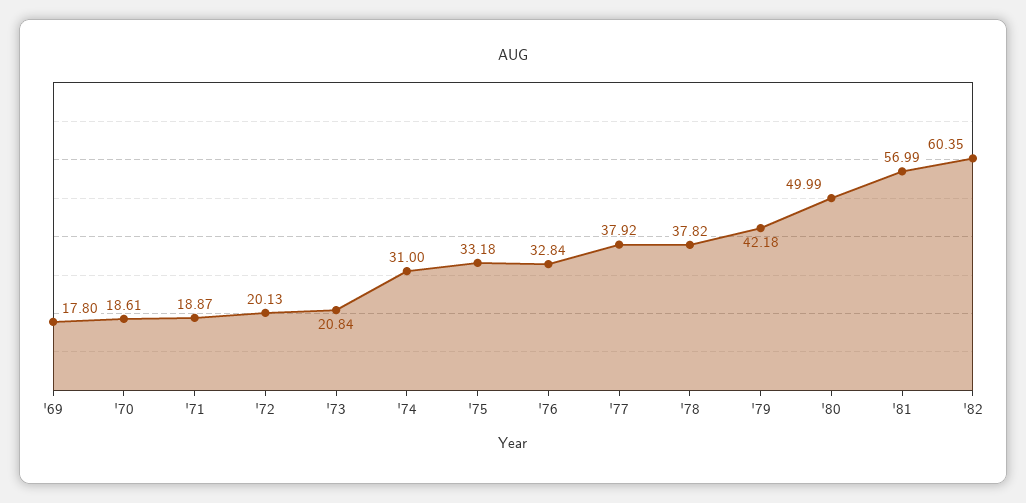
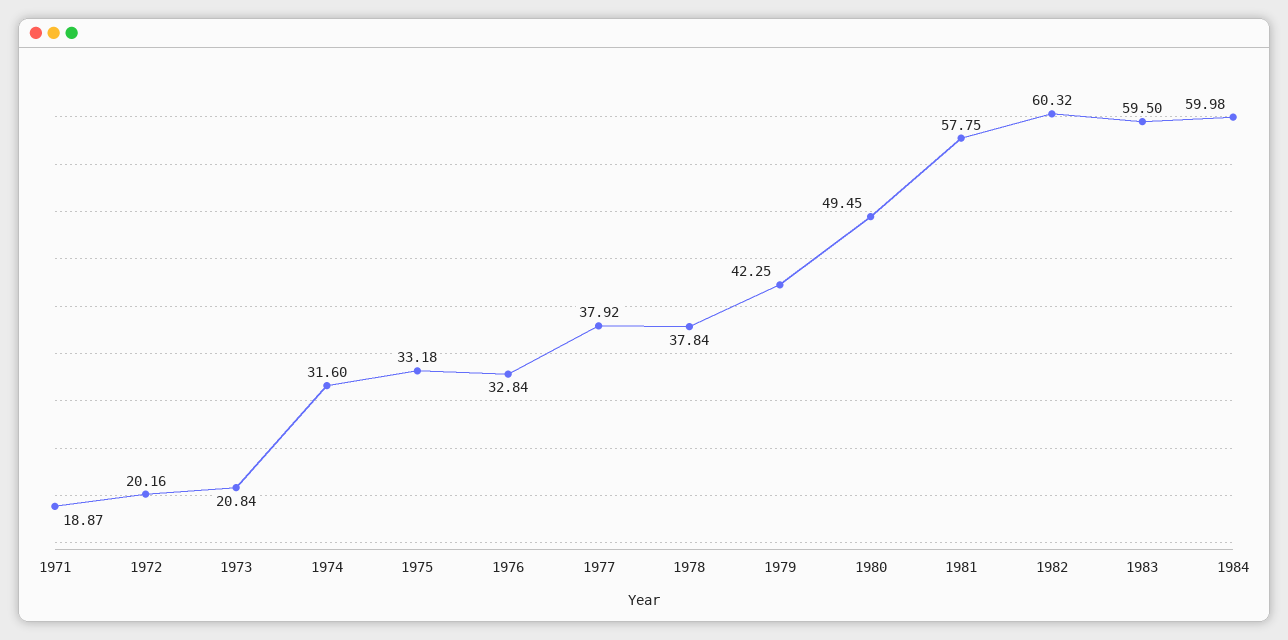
'69: 17.8 -> none
'70: 18.61 -> none
'72: 20.13 -> 20.16
'74: 31 -> 31.6
'78: 37.82 -> 37.84
'79: 42.18 -> 42.25
'80: 49.99 -> 49.45
'81: 56.99 -> 57.75
'82: 60.35 -> 60.32
1983: none -> 59.5
1984: none -> 59.98

